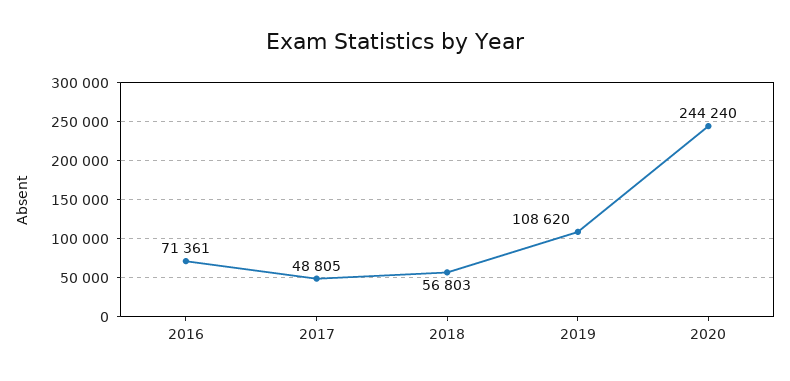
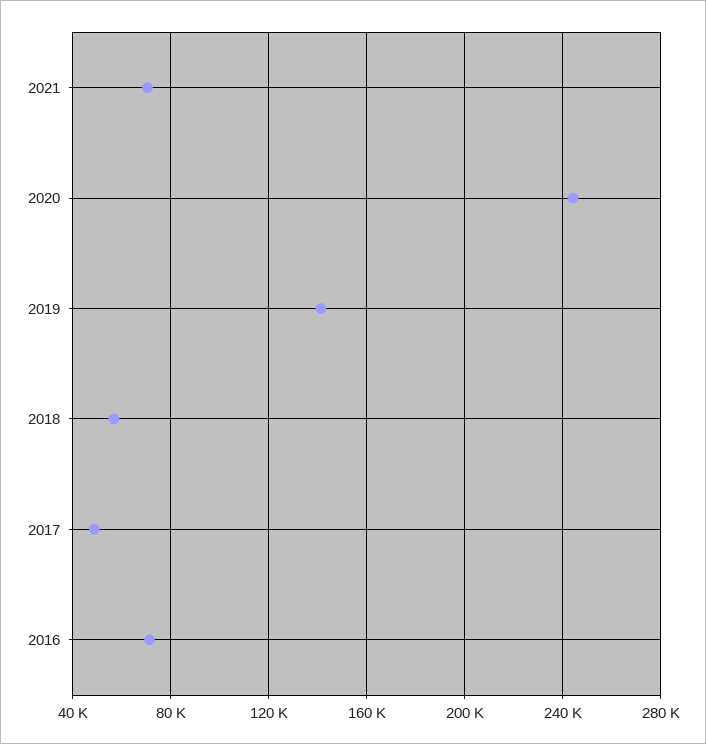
2019: 108620 -> 140000
2021: none -> 70000

